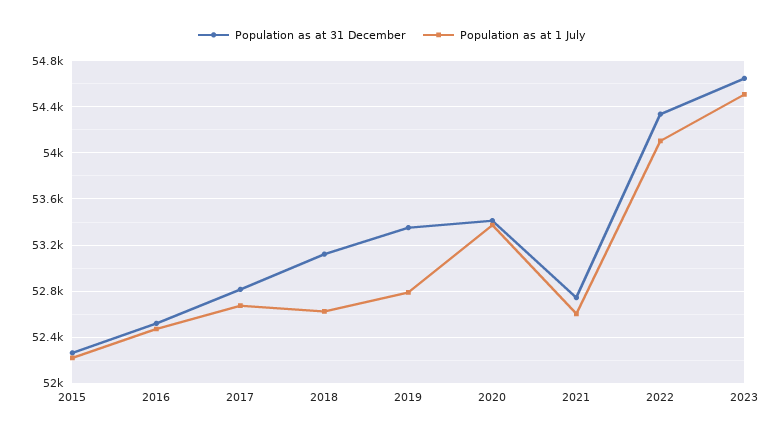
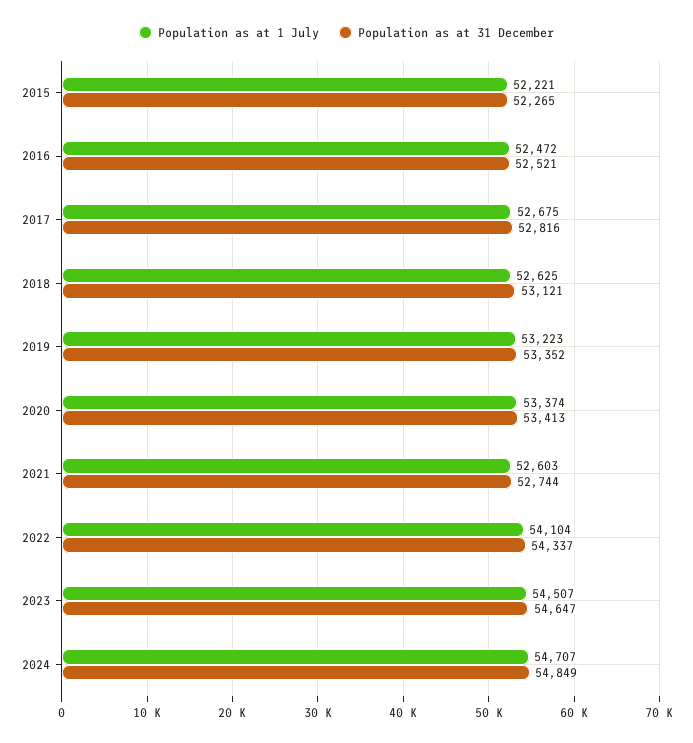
Population as at 1 July, 2019: 52800 -> 53223
Population as at 1 July, 2024: none -> 54707
Population as at 31 December, 2024: none -> 54849

